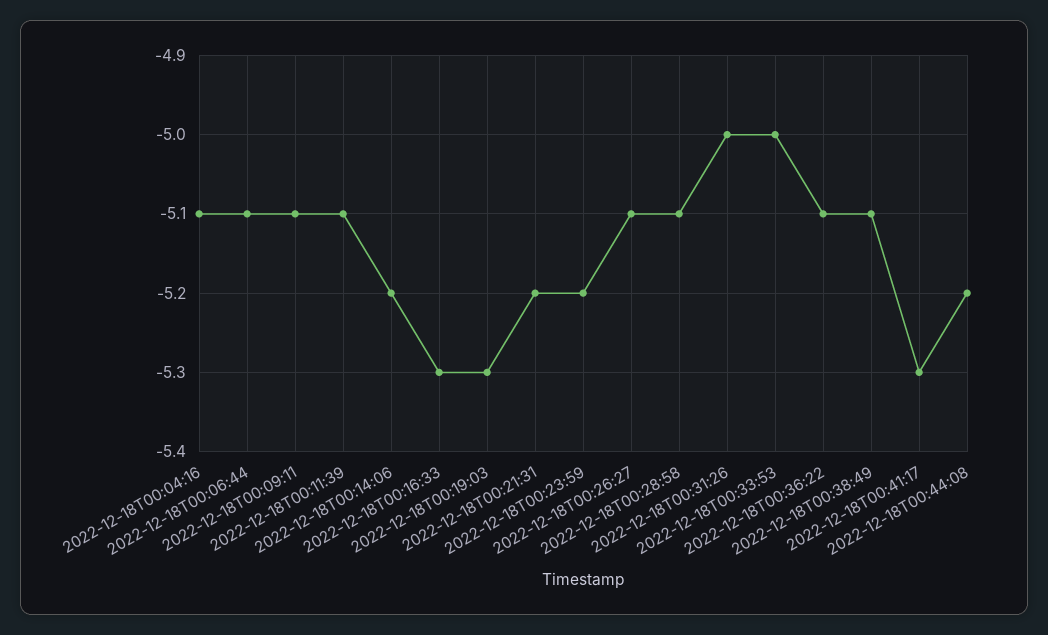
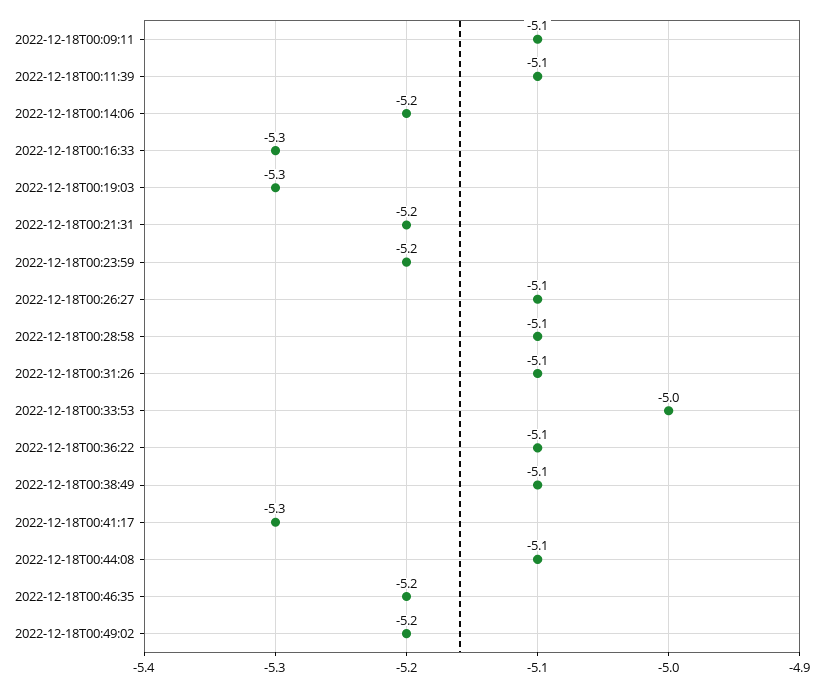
2022-12-18T00:04:16: -5.1 -> none
2022-12-18T00:06:44: -5.1 -> none
2022-12-18T00:31:26: -5 -> -5.1
2022-12-18T00:44:08: -5.2 -> -5.1
2022-12-18T00:46:35: none -> -5.2
2022-12-18T00:49:02: none -> -5.2

